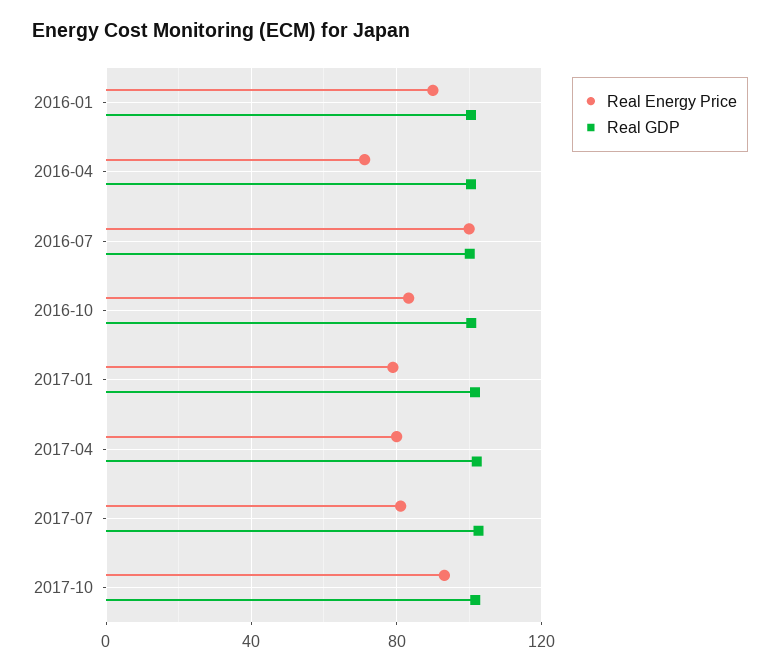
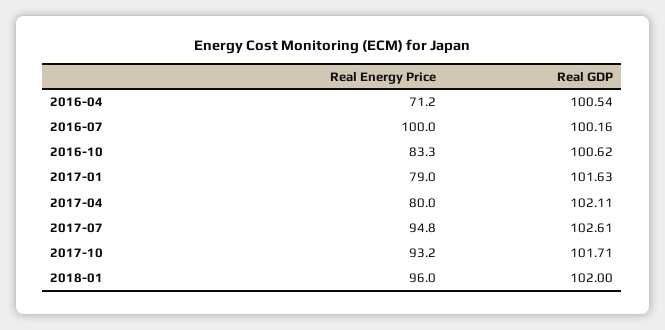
Real Energy Price, 2016-01: 90 -> none
Real GDP, 2016-01: 100 -> none
Real Energy Price, 2017-07: 80 -> 94.8
Real Energy Price, 2018-01: none -> 96
Real GDP, 2018-01: none -> 102

